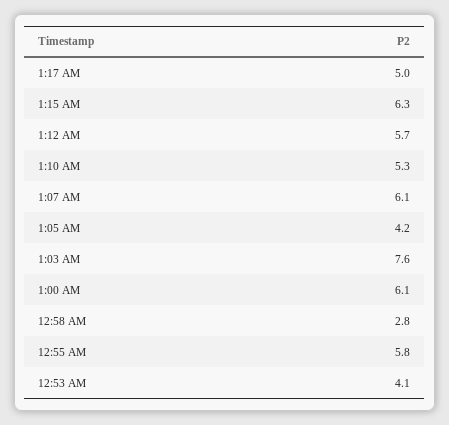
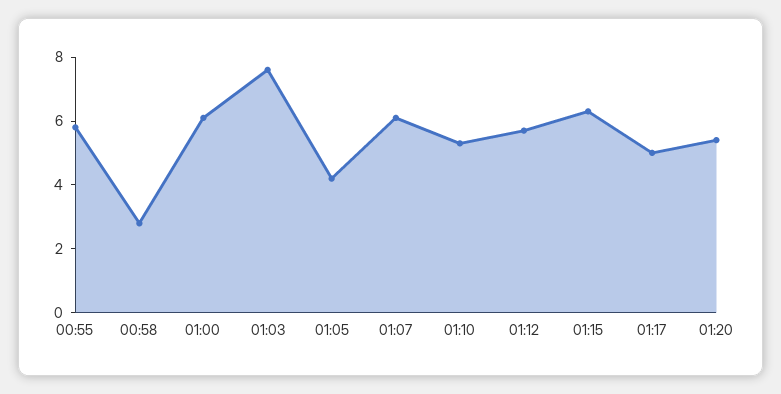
12:53 AM: 4.1 -> none
01:20: none -> 5.5

